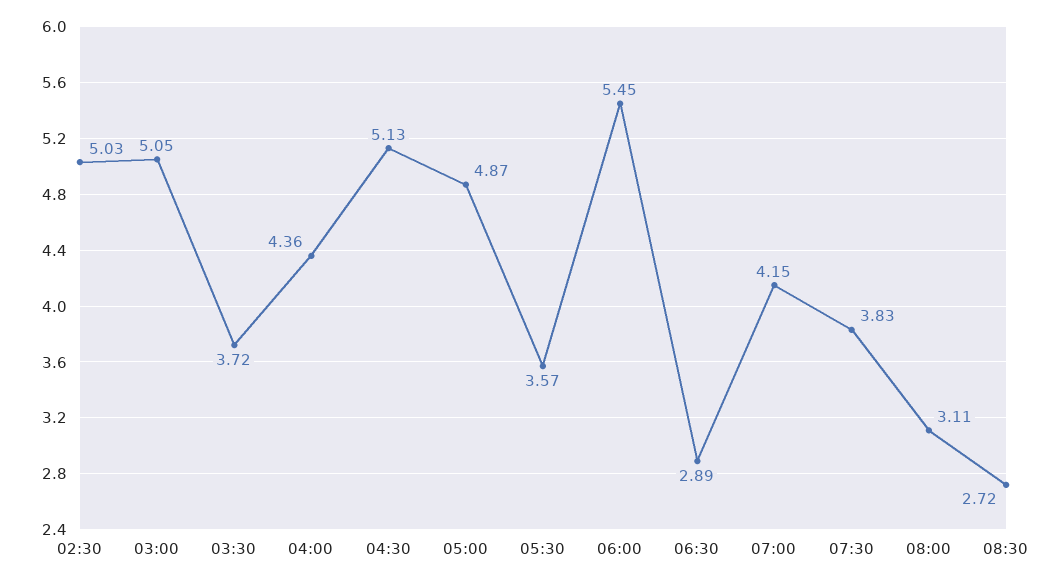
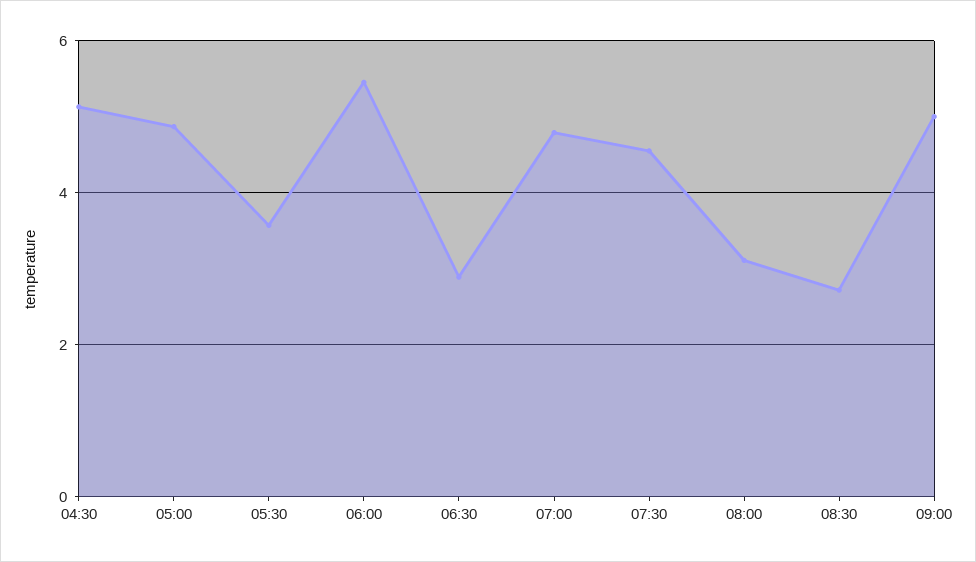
02:30: 5.03 -> none
03:00: 5.05 -> none
03:30: 3.72 -> none
04:00: 4.36 -> none
07:00: 4.15 -> 4.8
07:30: 3.83 -> 4.6
09:00: none -> 5

